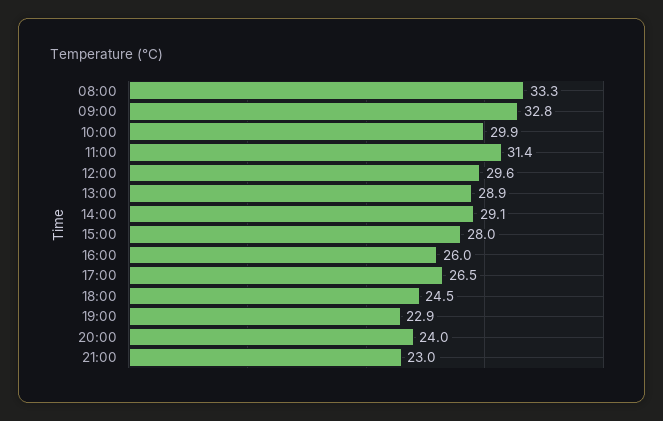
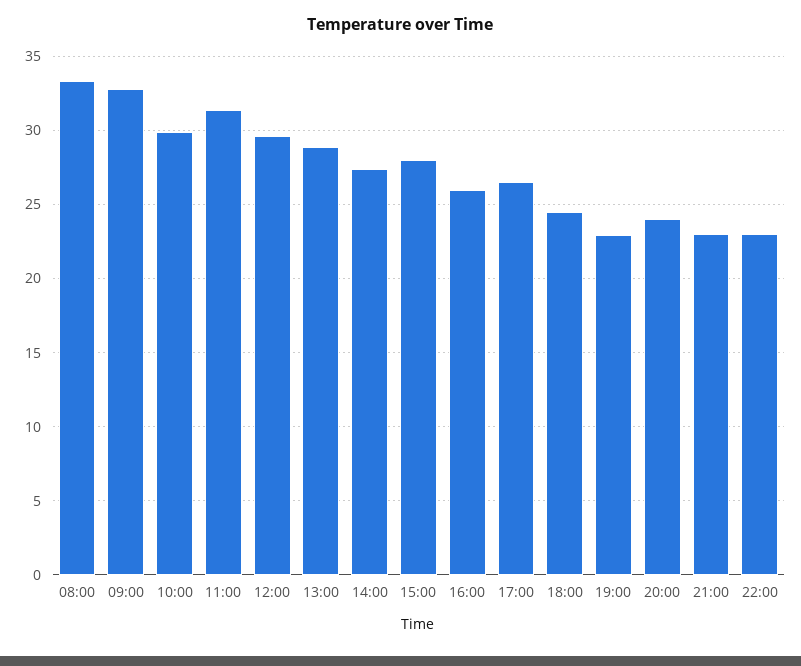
14:00: 29.1 -> 27.5
22:00: none -> 23

